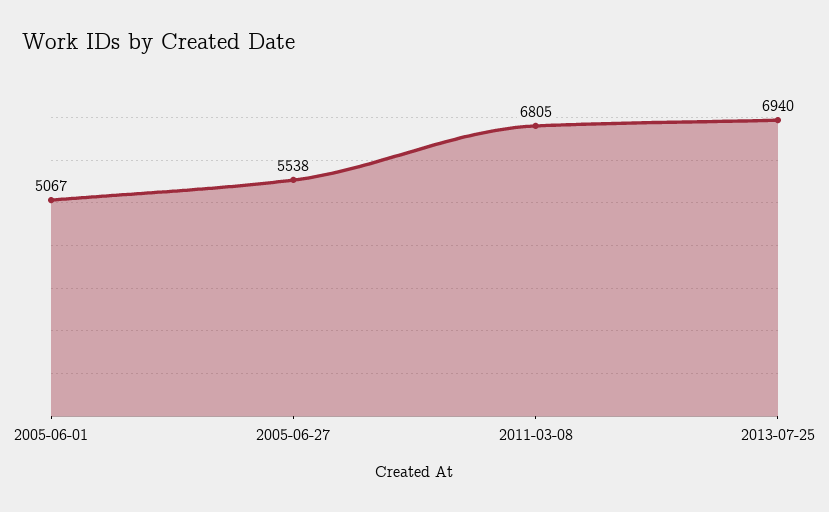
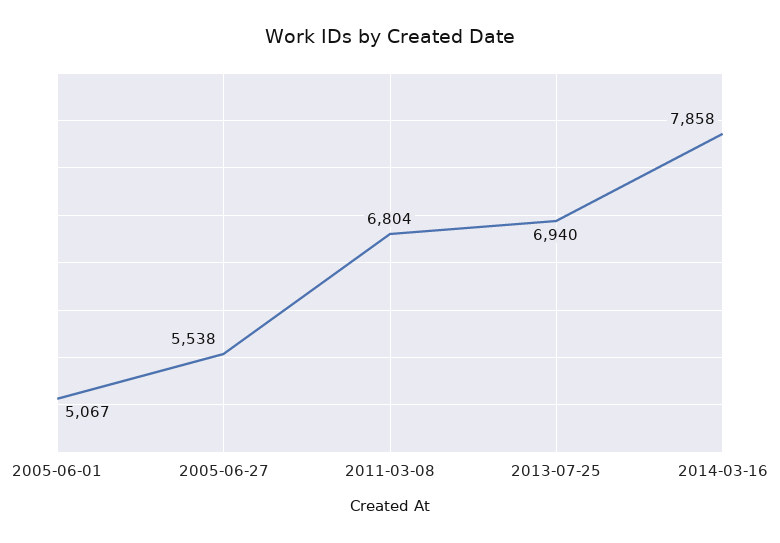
2011-03-08: 6805 -> 6804
2014-03-16: none -> 7858

